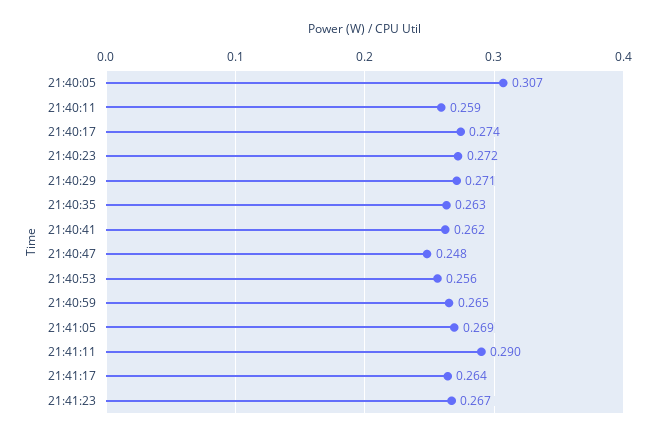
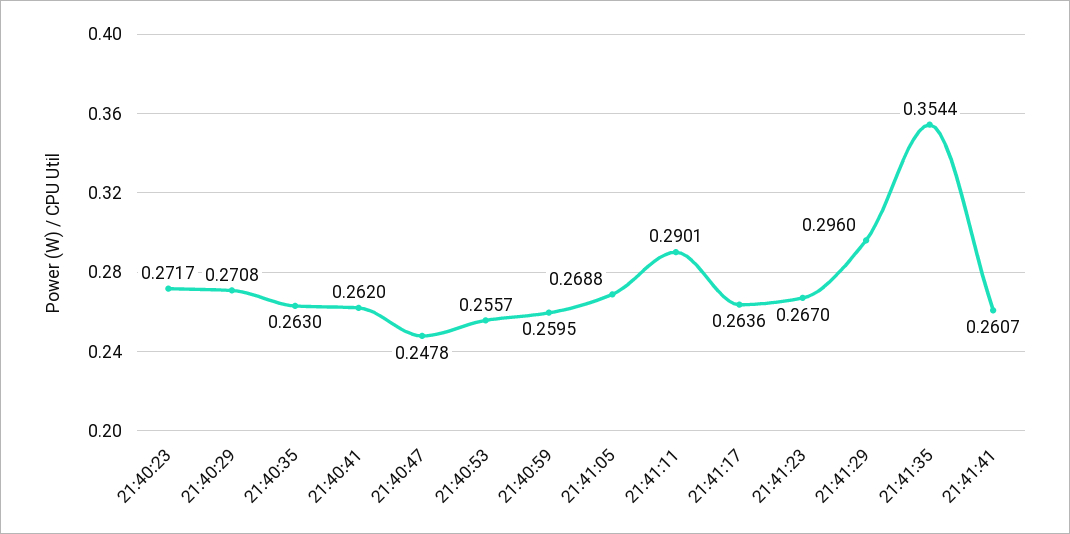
21:40:05: 0.307 -> none
21:40:11: 0.259 -> none
21:40:17: 0.274 -> none
21:40:59: 0.265 -> 0.2595
21:41:29: none -> 0.296
21:41:35: none -> 0.3544
21:41:41: none -> 0.2607

